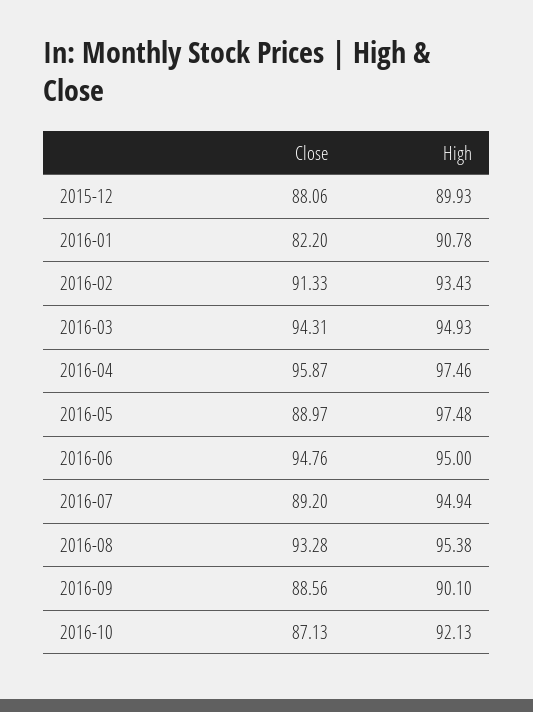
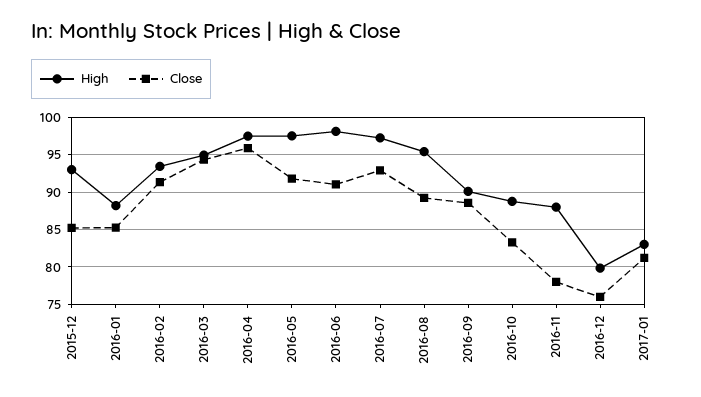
Close, 2015-12: 88.06 -> 85
High, 2015-12: 89.93 -> 93
Close, 2016-01: 82.2 -> 85
High, 2016-01: 90.78 -> 88
Close, 2016-05: 88.97 -> 92
Close, 2016-06: 94.76 -> 91
High, 2016-06: 95 -> 98
Close, 2016-07: 89.2 -> 93
High, 2016-07: 94.94 -> 97
Close, 2016-08: 93.28 -> 89
Close, 2016-10: 87.13 -> 83
High, 2016-10: 92.13 -> 89
High, 2016-11: none -> 88
Close, 2016-11: none -> 78
High, 2016-12: none -> 80
Close, 2016-12: none -> 76
High, 2017-01: none -> 83
Close, 2017-01: none -> 81

